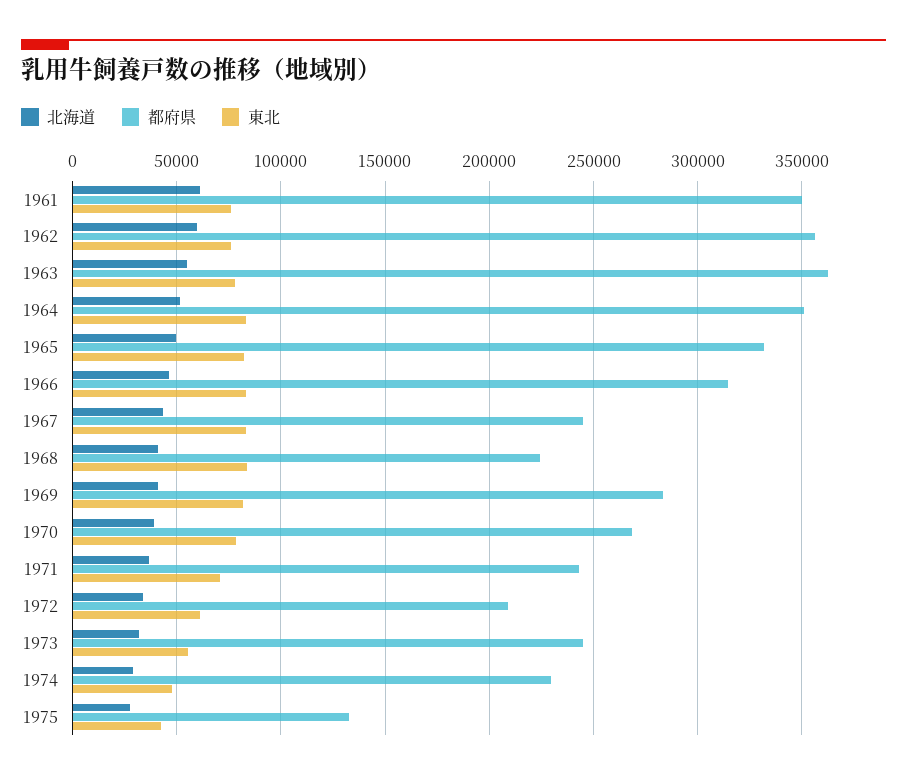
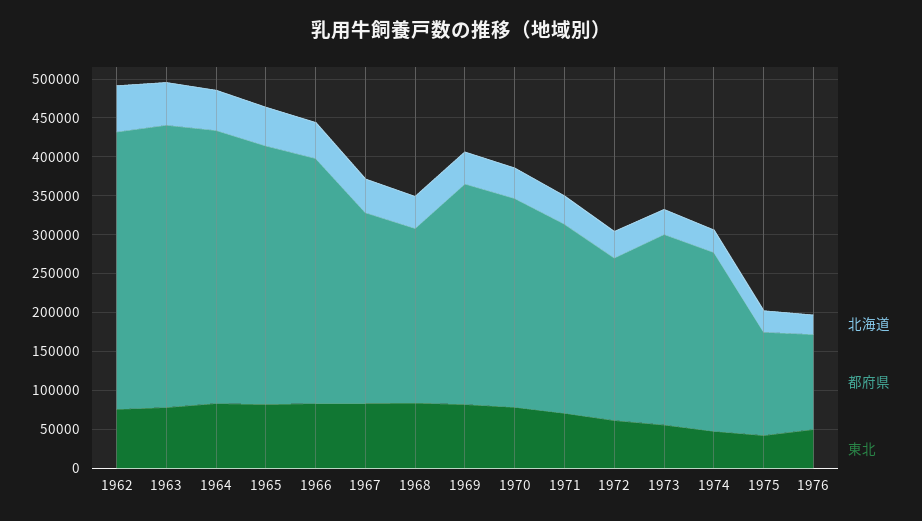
北海道, 1961: 60000 -> none
都府県, 1961: 350000 -> none
東北, 1961: 75000 -> none
北海道, 1976: none -> 25000
都府県, 1976: none -> 125000
東北, 1976: none -> 50000

